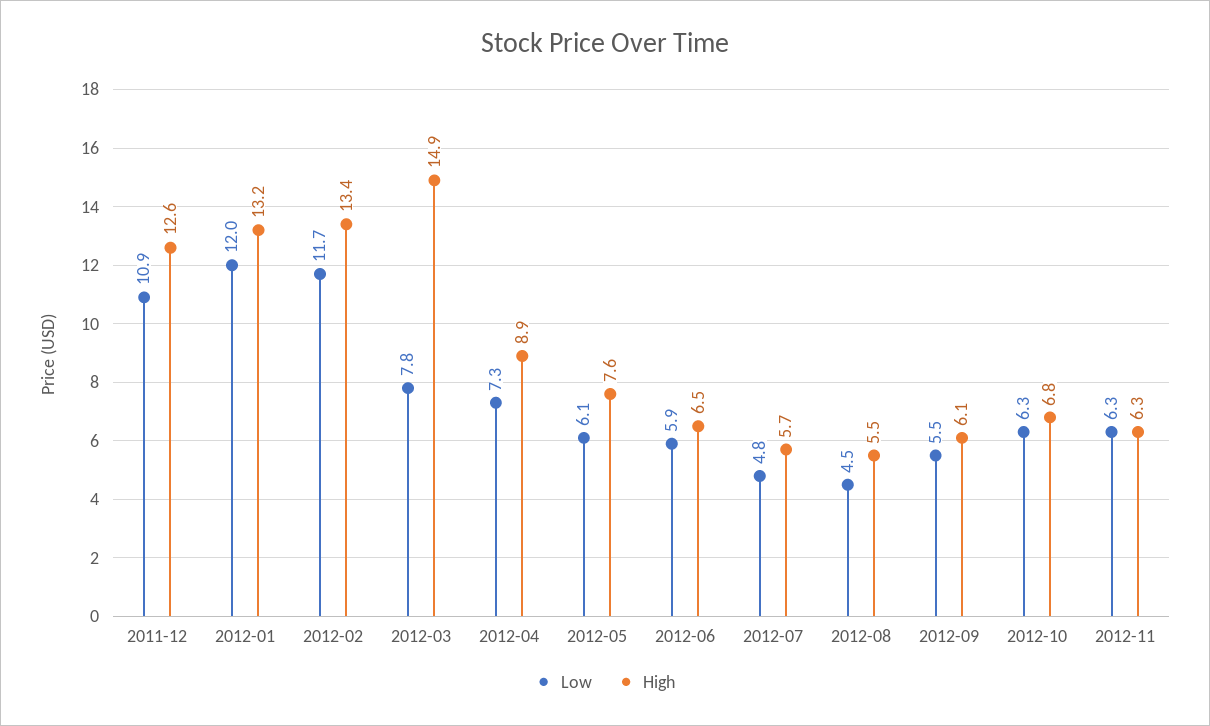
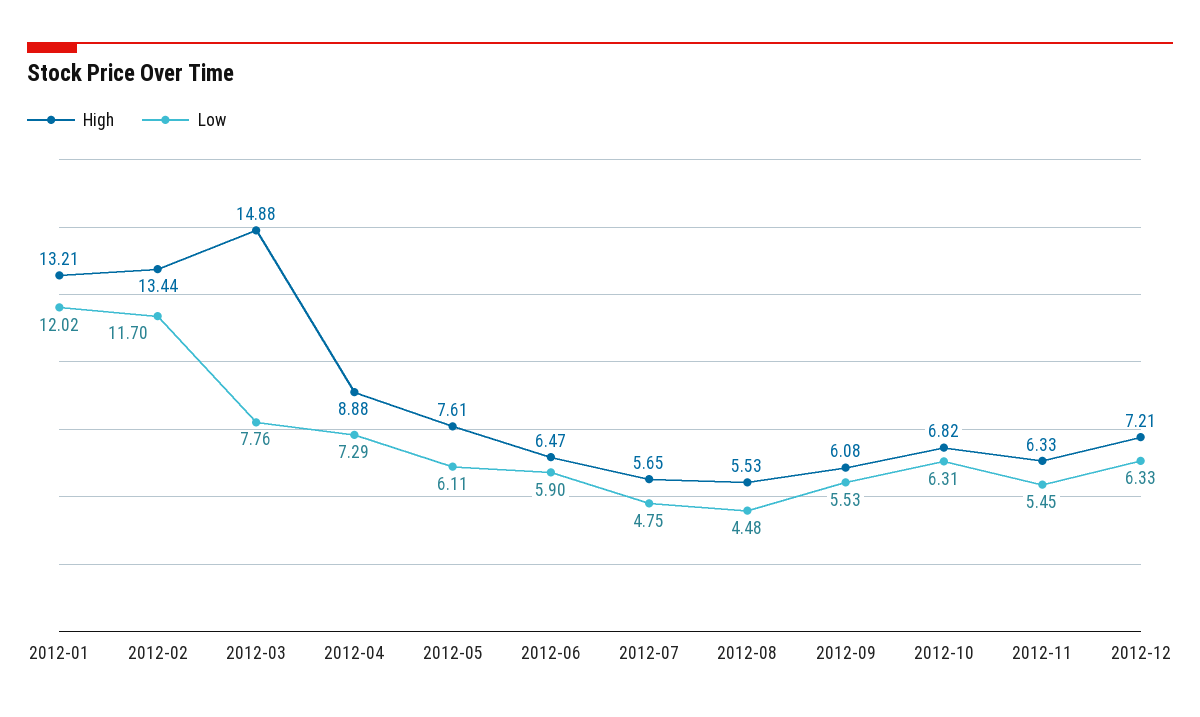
Low, 2011-12: 10.9 -> none
High, 2011-12: 12.6 -> none
Low, 2012-11: 6.3 -> 5.45
High, 2012-12: none -> 7.21
Low, 2012-12: none -> 6.33

